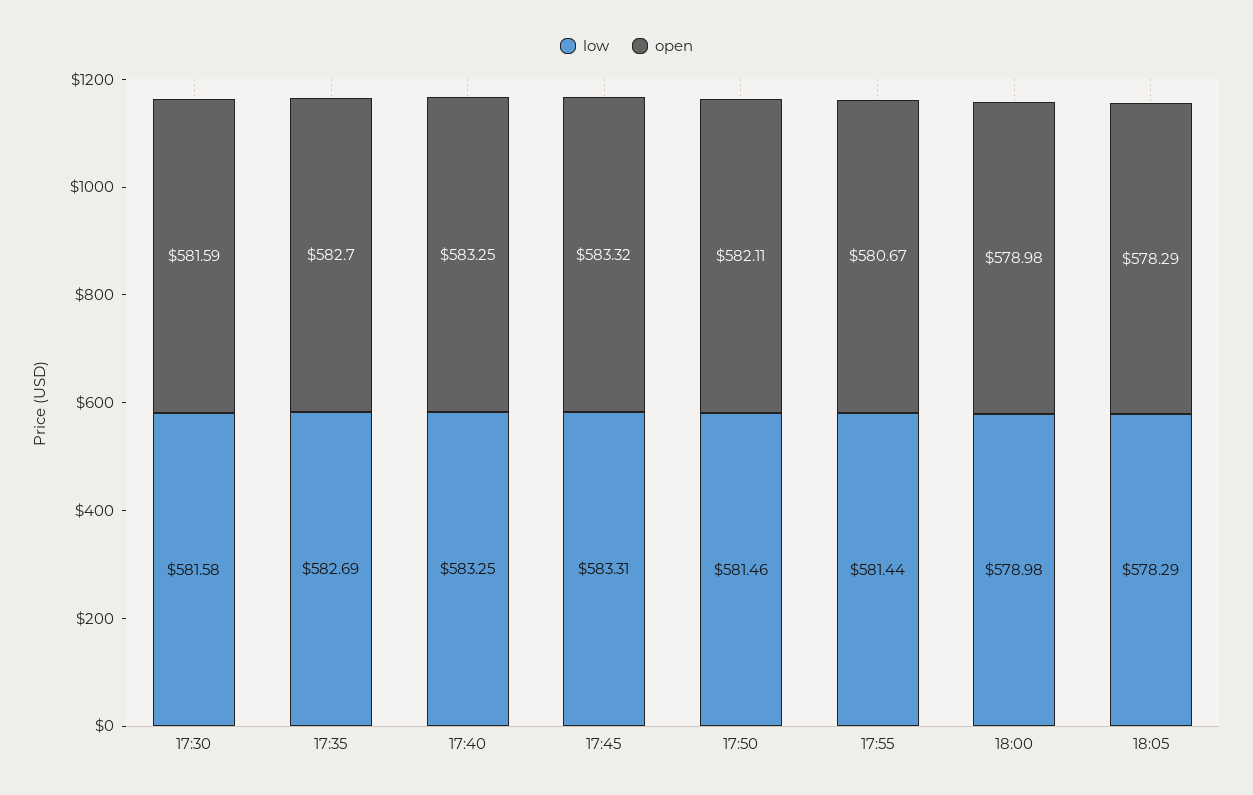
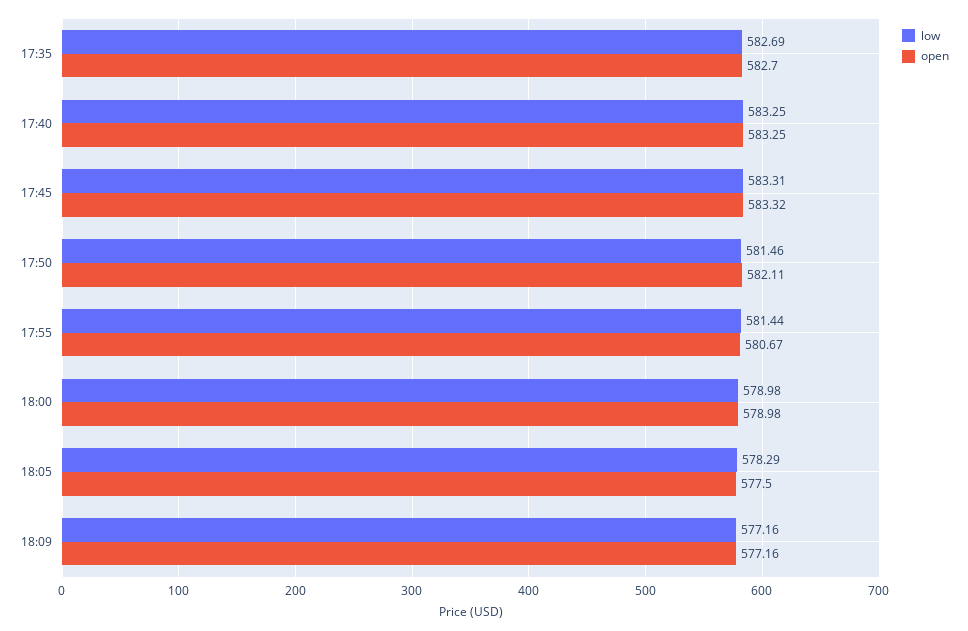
low, 17:30: 581.58 -> none
open, 17:30: 581.59 -> none
open, 18:05: 578.29 -> 577.5
low, 18:09: none -> 577.16
open, 18:09: none -> 577.16

